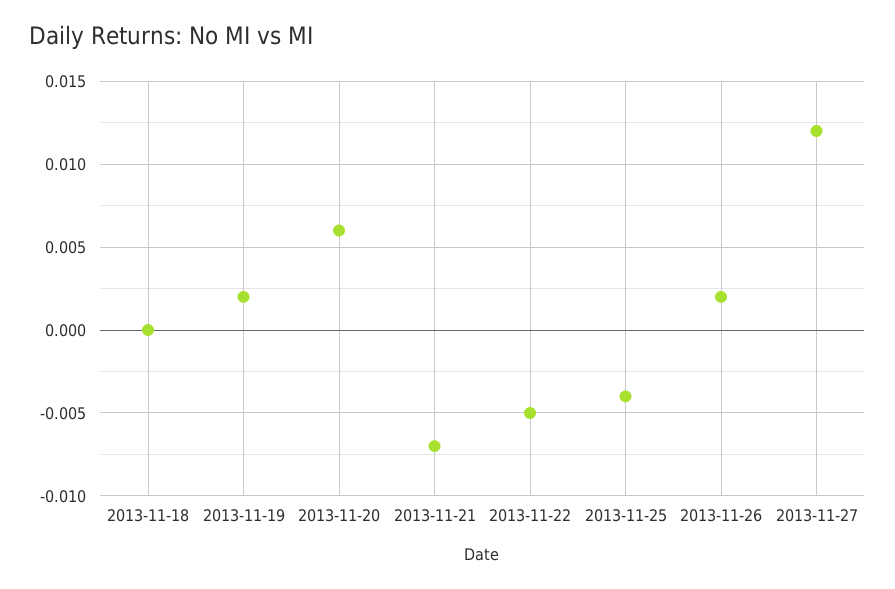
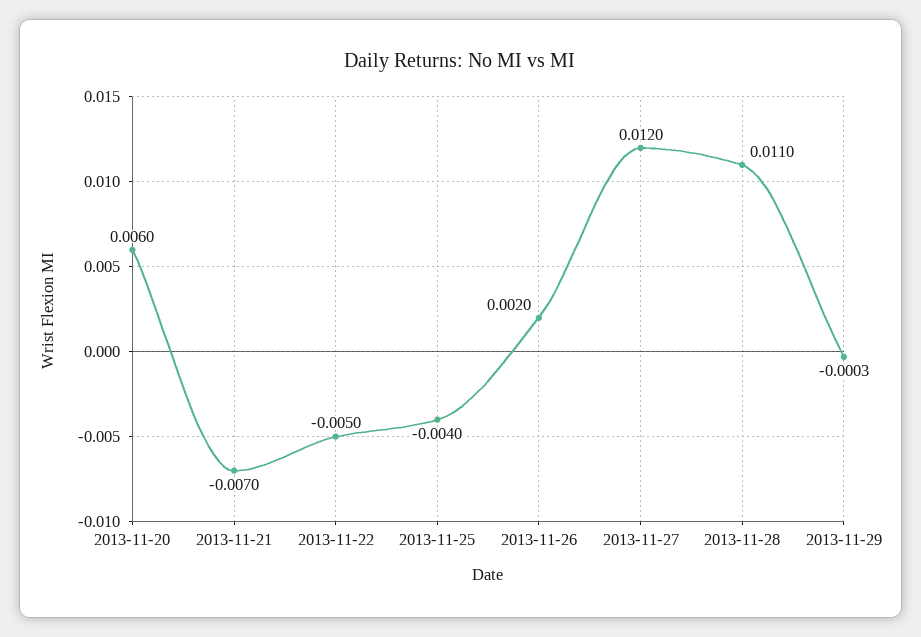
2013-11-18: 0 -> none
2013-11-19: 0.002 -> none
2013-11-28: none -> 0.011
2013-11-29: none -> -0.0003

